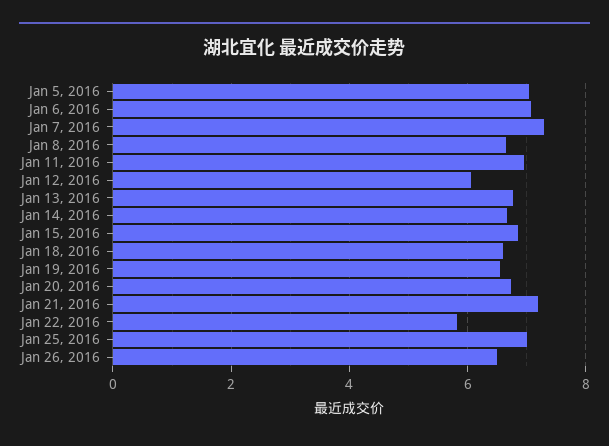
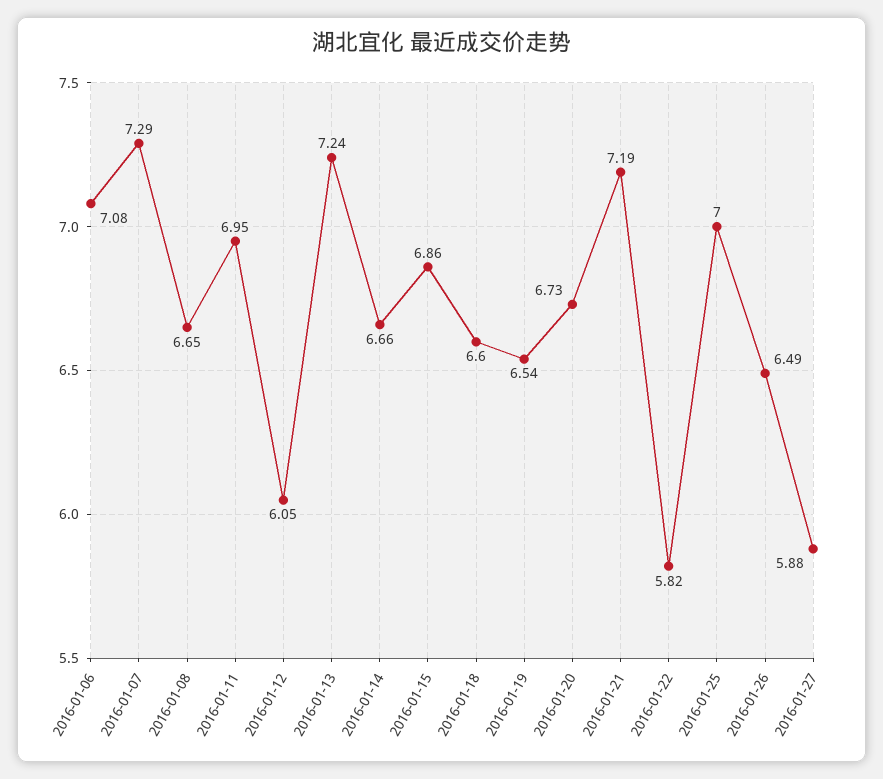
Jan 5, 2016: 7 -> none
Jan 13, 2016: 6.8 -> 7.24
2016-01-27: none -> 5.88

